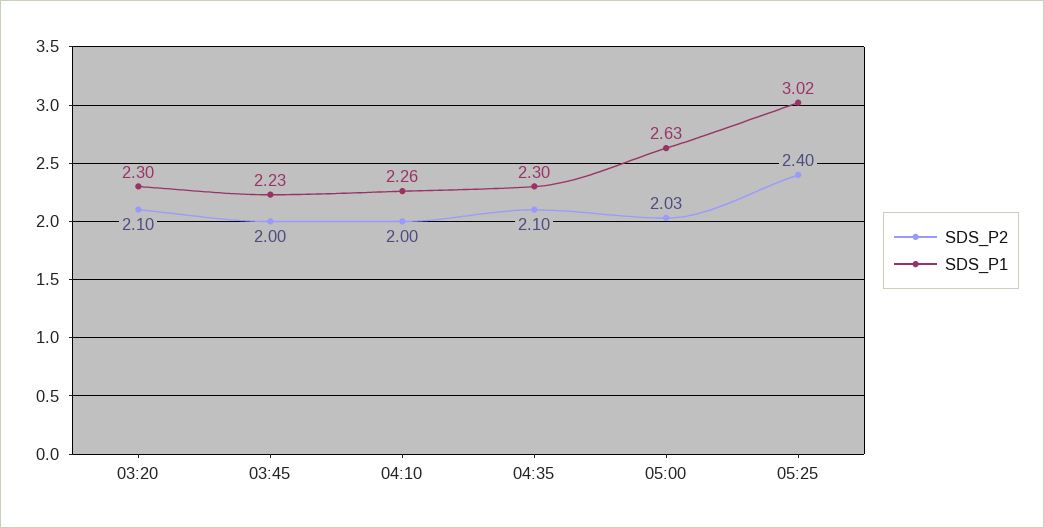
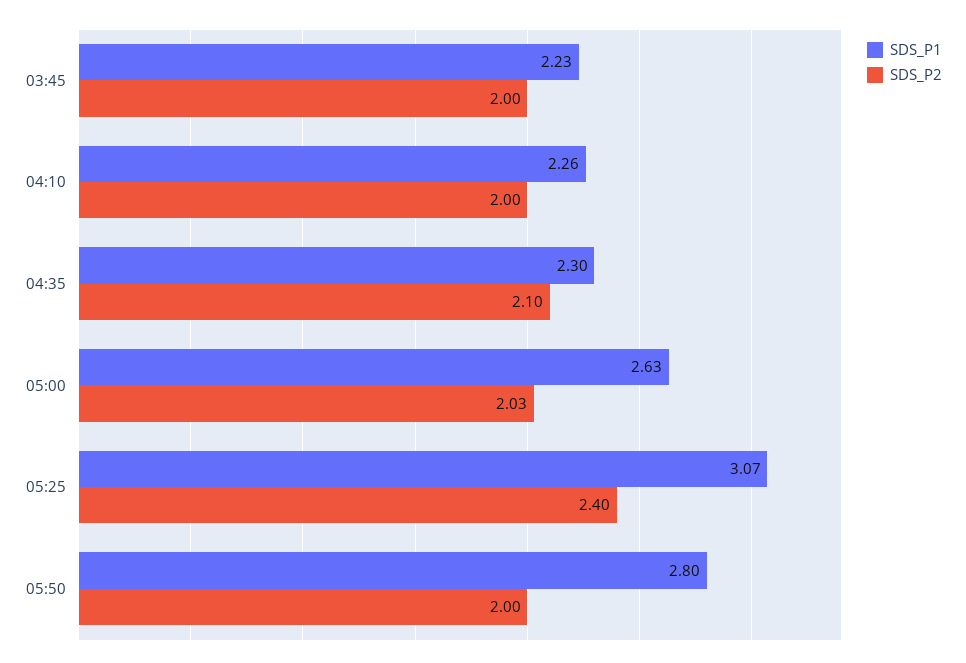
SDS_P2, 03:20: 2.1 -> none
SDS_P1, 03:20: 2.3 -> none
SDS_P1, 05:25: 3.02 -> 3.07
SDS_P1, 05:50: none -> 2.8
SDS_P2, 05:50: none -> 2

